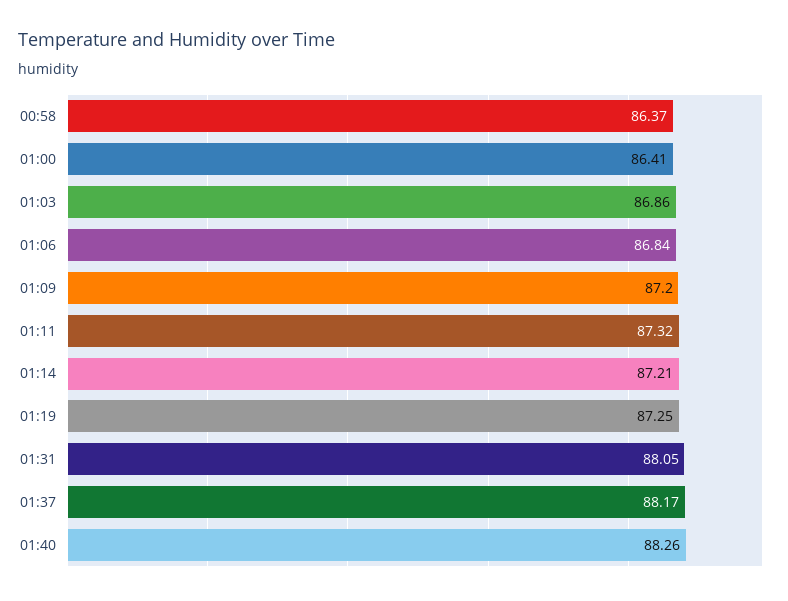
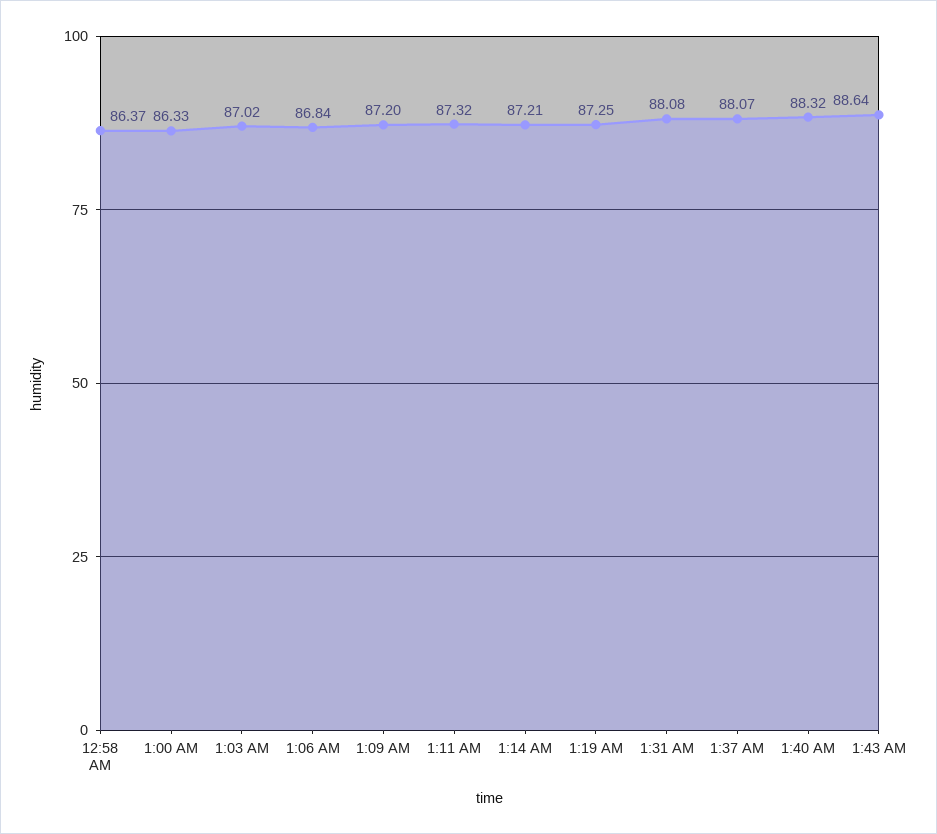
01:00: 86.41 -> 86.33
01:03: 86.86 -> 87.02
01:31: 88.05 -> 88.08
01:37: 88.17 -> 88.07
01:40: 88.26 -> 88.32
1:43 AM: none -> 88.64

